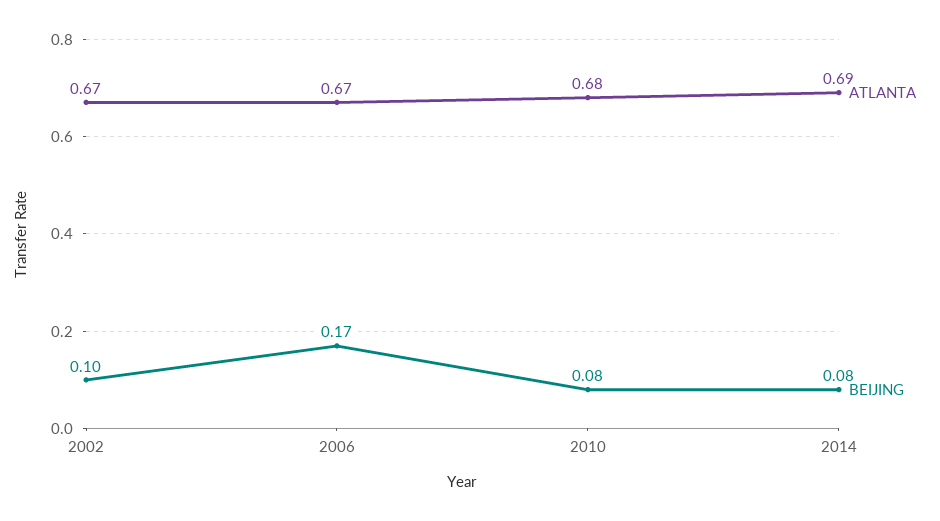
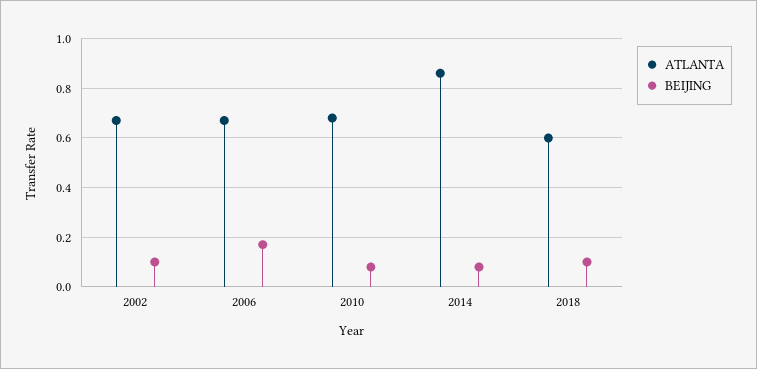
ATLANTA, 2014: 0.69 -> 0.85
ATLANTA, 2018: none -> 0.6
BEIJING, 2018: none -> 0.1

